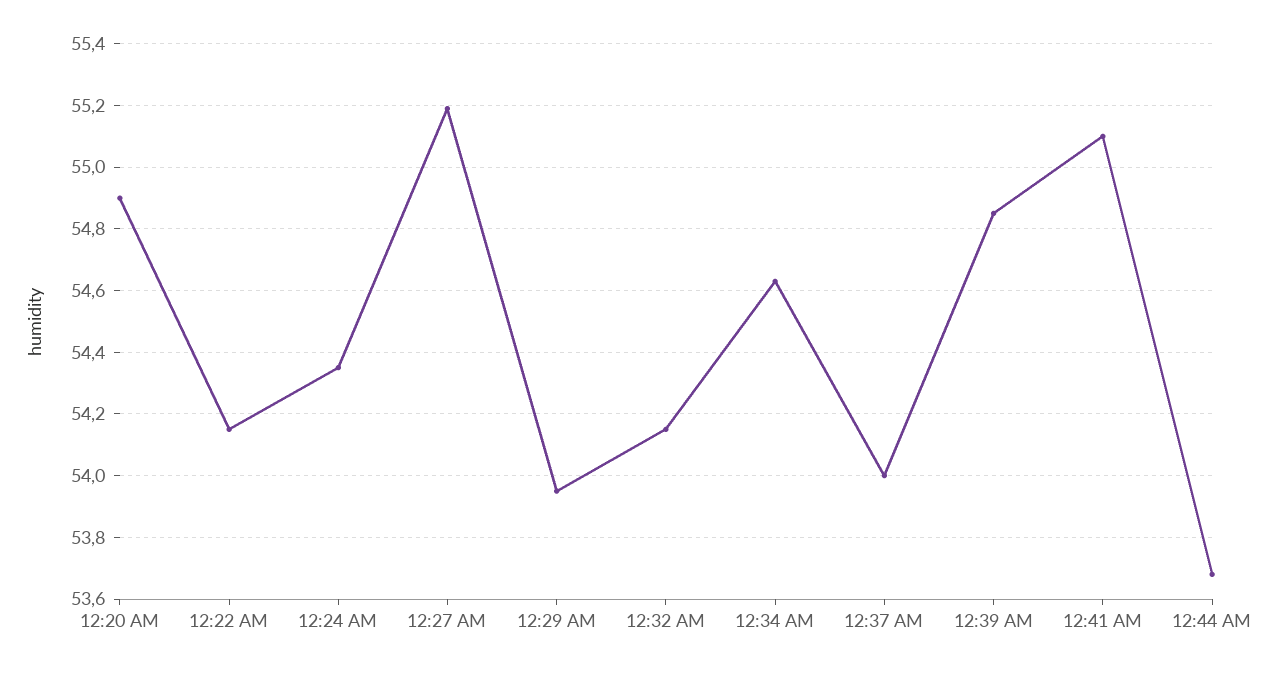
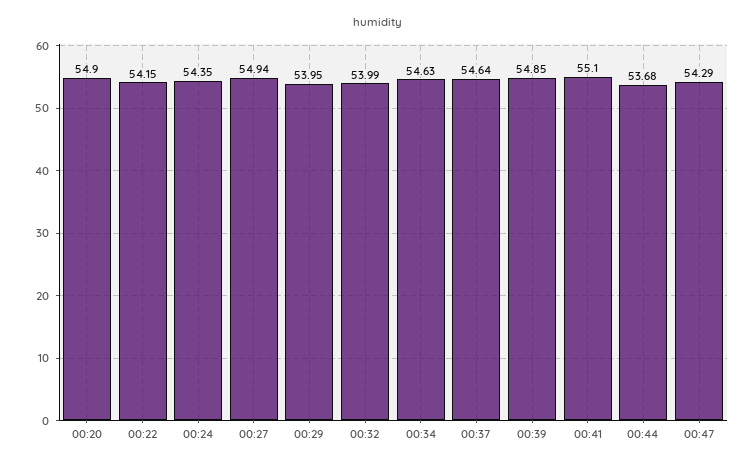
12:27 AM: 55.2 -> 54.94
12:32 AM: 54.15 -> 53.99
12:37 AM: 54 -> 54.64
00:47: none -> 54.29

